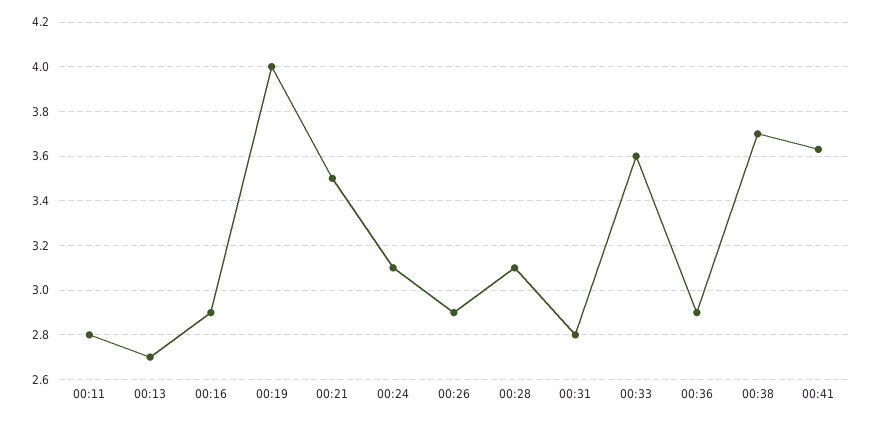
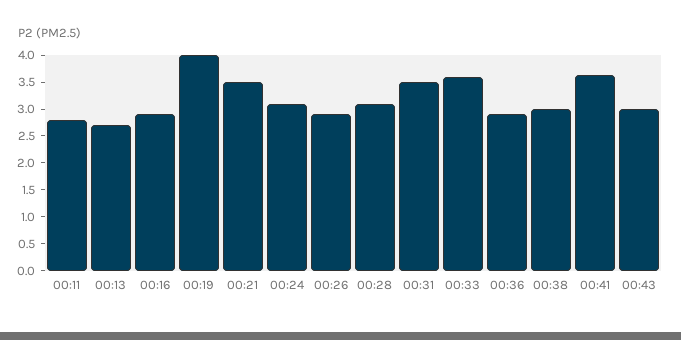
00:31: 2.8 -> 3.5
00:38: 3.7 -> 3
00:43: none -> 3

